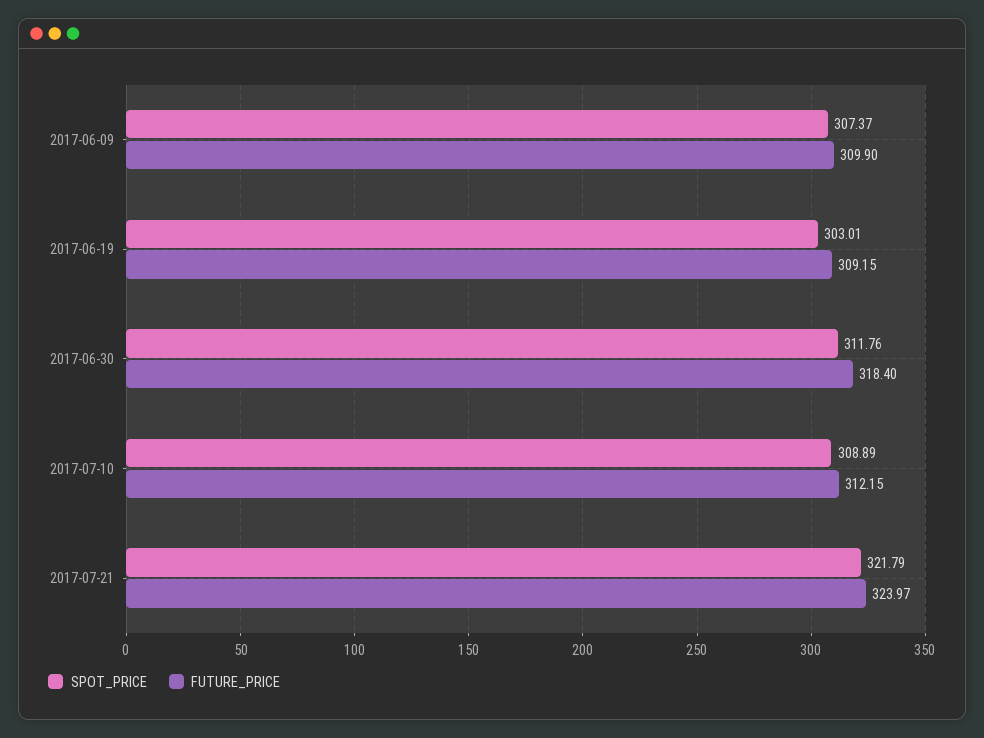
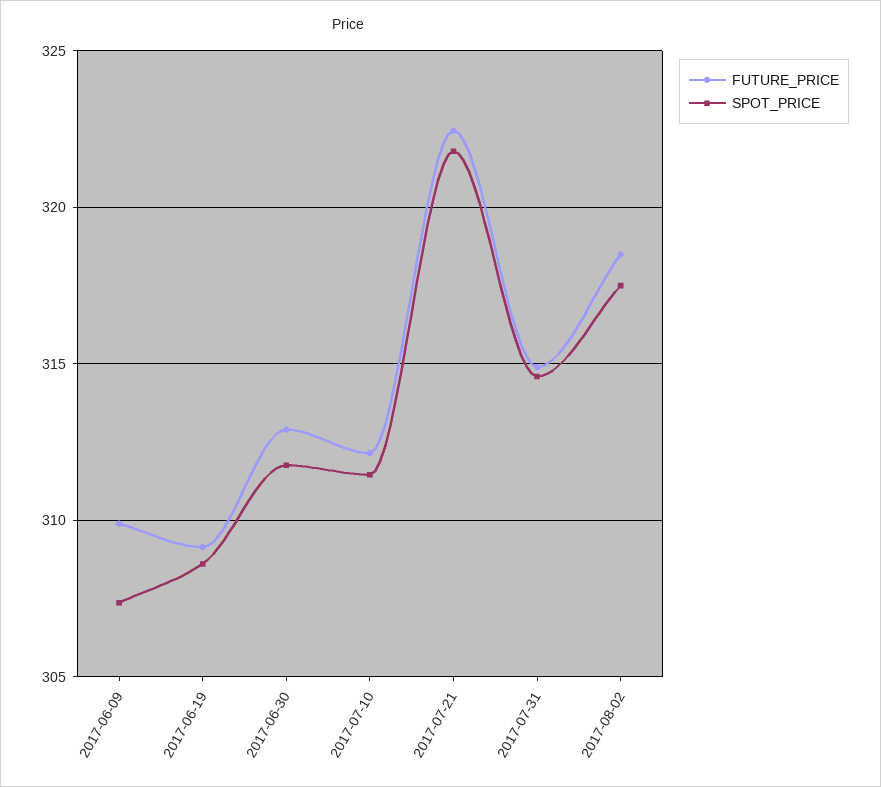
SPOT_PRICE, 2017-06-19: 303.01 -> 308.5
FUTURE_PRICE, 2017-06-30: 318.4 -> 313
SPOT_PRICE, 2017-07-10: 308.89 -> 311.5
FUTURE_PRICE, 2017-07-21: 323.97 -> 322.5
FUTURE_PRICE, 2017-07-31: none -> 315
SPOT_PRICE, 2017-07-31: none -> 314.5
FUTURE_PRICE, 2017-08-02: none -> 318.5
SPOT_PRICE, 2017-08-02: none -> 317.5

